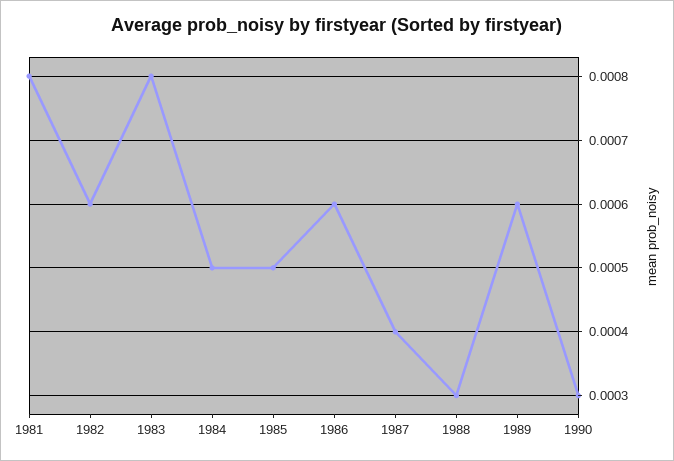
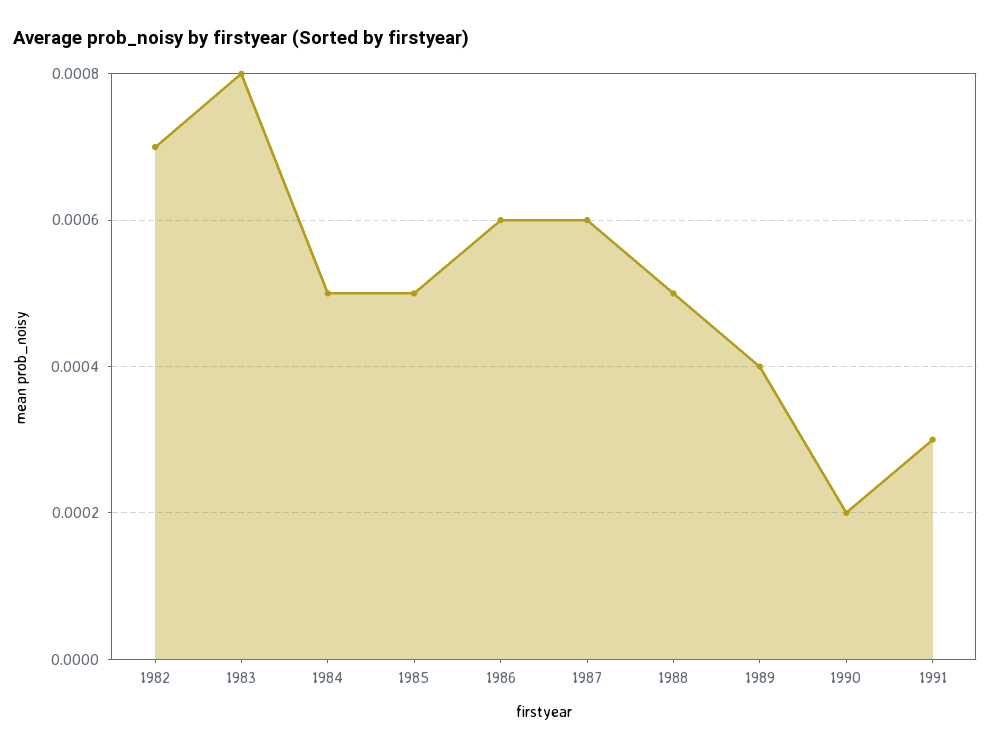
1981: 0.0008 -> none
1982: 0.0006 -> 0.0007
1987: 0.0004 -> 0.0006
1988: 0.0003 -> 0.0005
1989: 0.0006 -> 0.0004
1990: 0.0003 -> 0.0002
1991: none -> 0.0003

